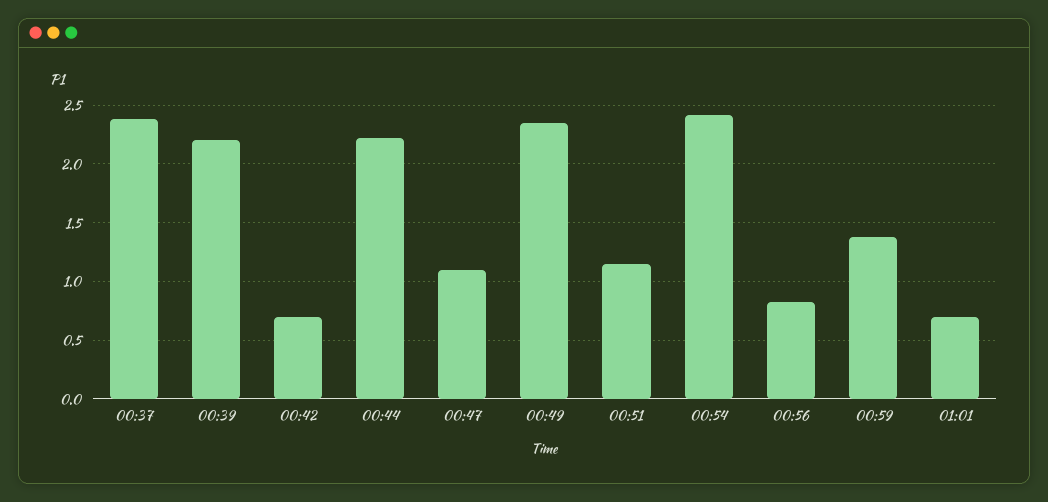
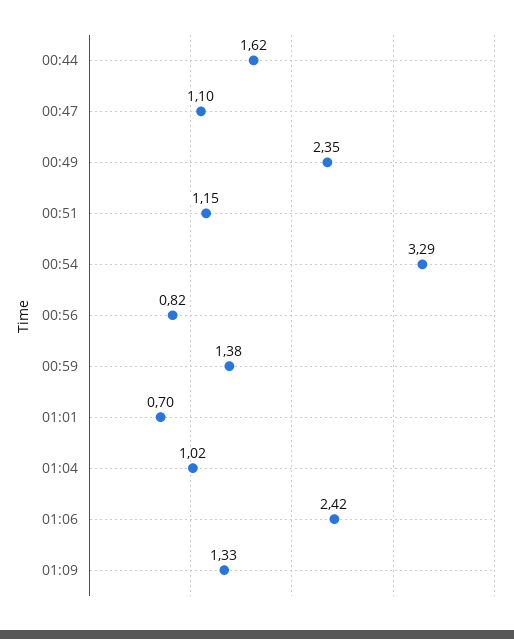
00:37: 2.4 -> none
00:39: 2.2 -> none
00:42: 0.7 -> none
00:44: 2.2 -> 1.62
00:54: 2.4 -> 3.29
01:04: none -> 1.02
01:06: none -> 2.42
01:09: none -> 1.33

